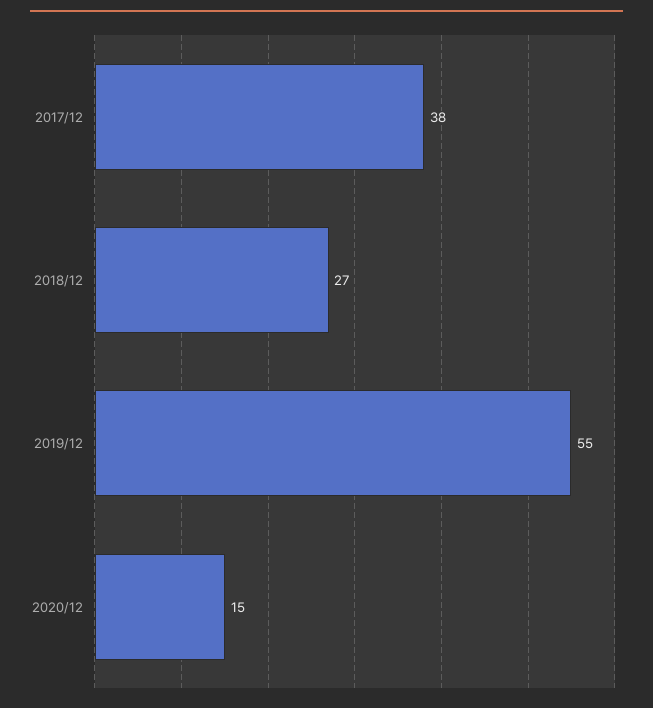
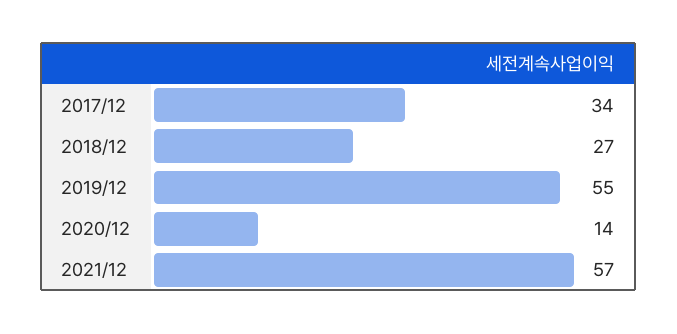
2017/12: 38 -> 34
2020/12: 15 -> 14
2021/12: none -> 57

